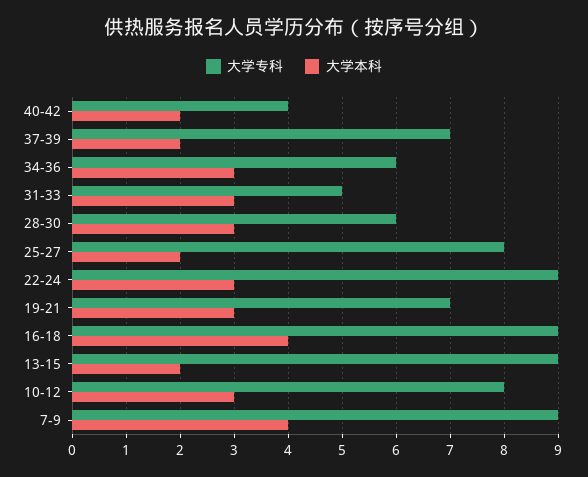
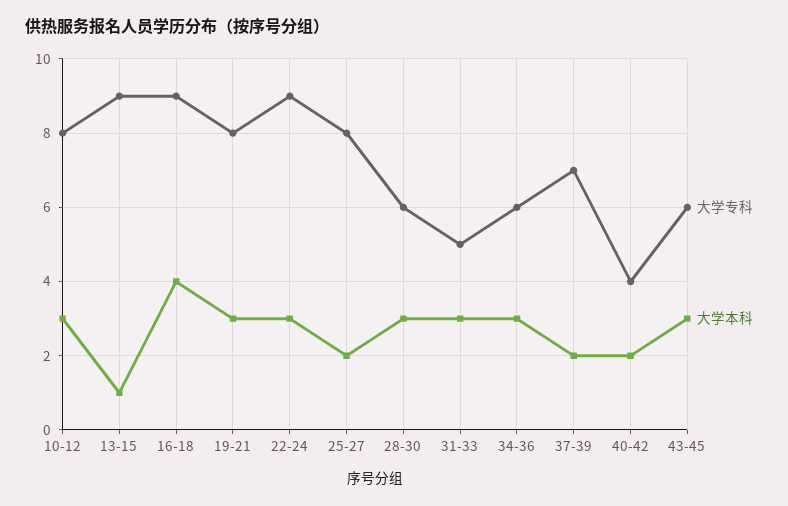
大学专科, 19-21: 7 -> 8
大学本科, 13-15: 2 -> 1
大学专科, 7-9: 9 -> none
大学本科, 7-9: 4 -> none
大学专科, 43-45: none -> 6
大学本科, 43-45: none -> 3

